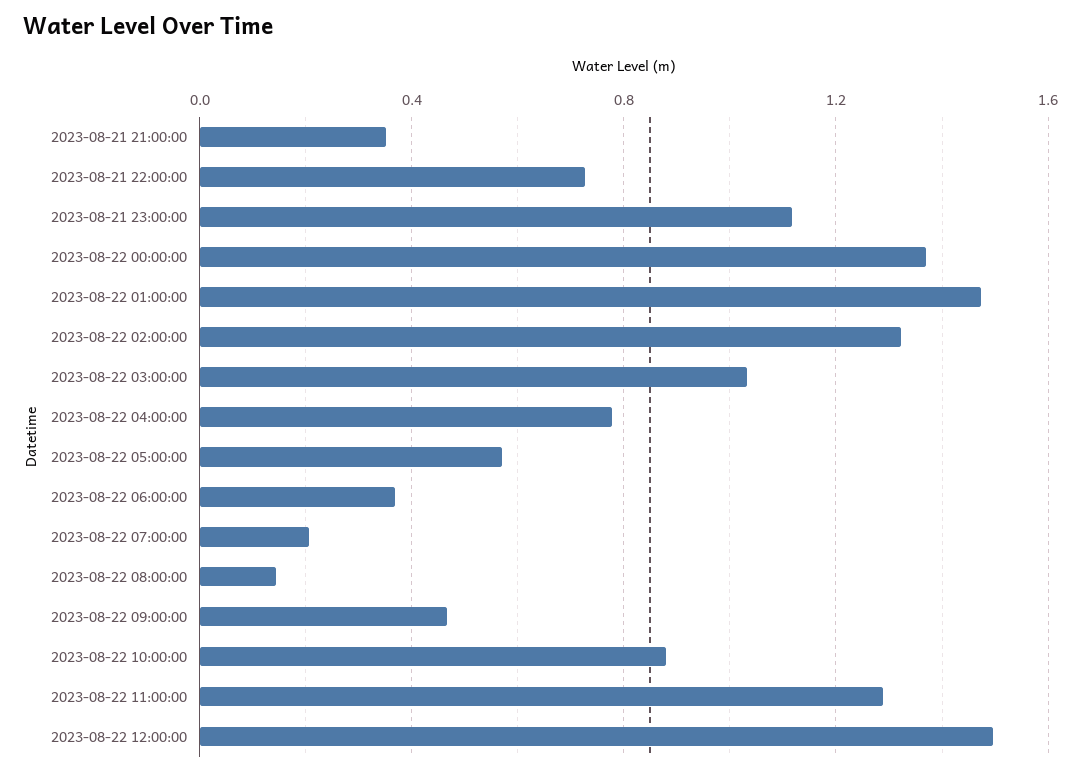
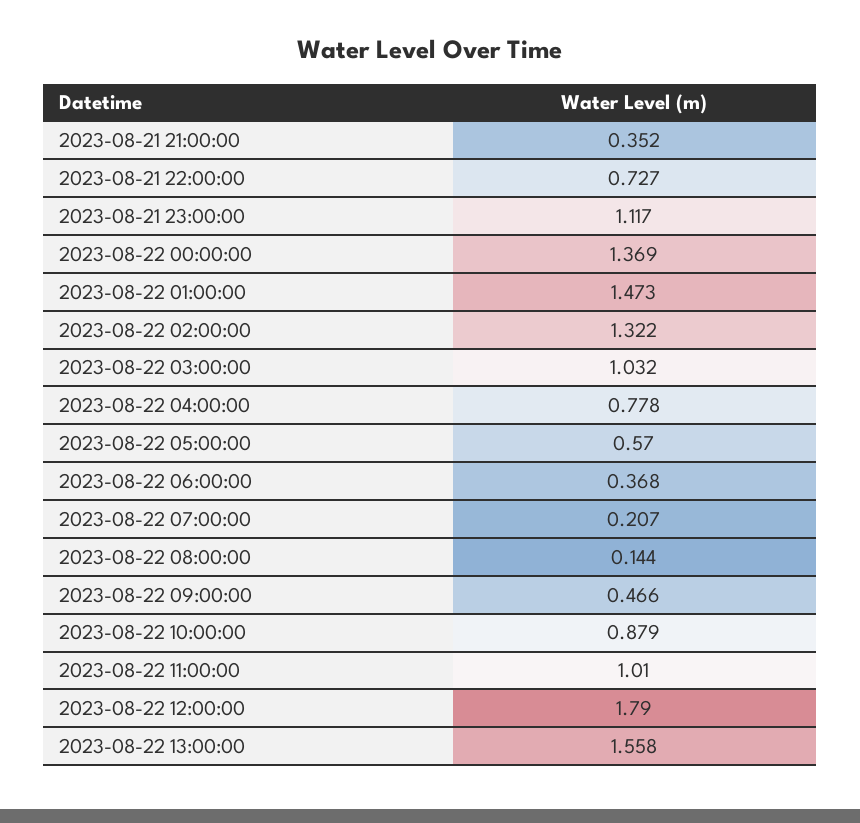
2023-08-22 11:00:00: 1.3 -> 1.01
2023-08-22 12:00:00: 1.5 -> 1.79
2023-08-22 13:00:00: none -> 1.558

